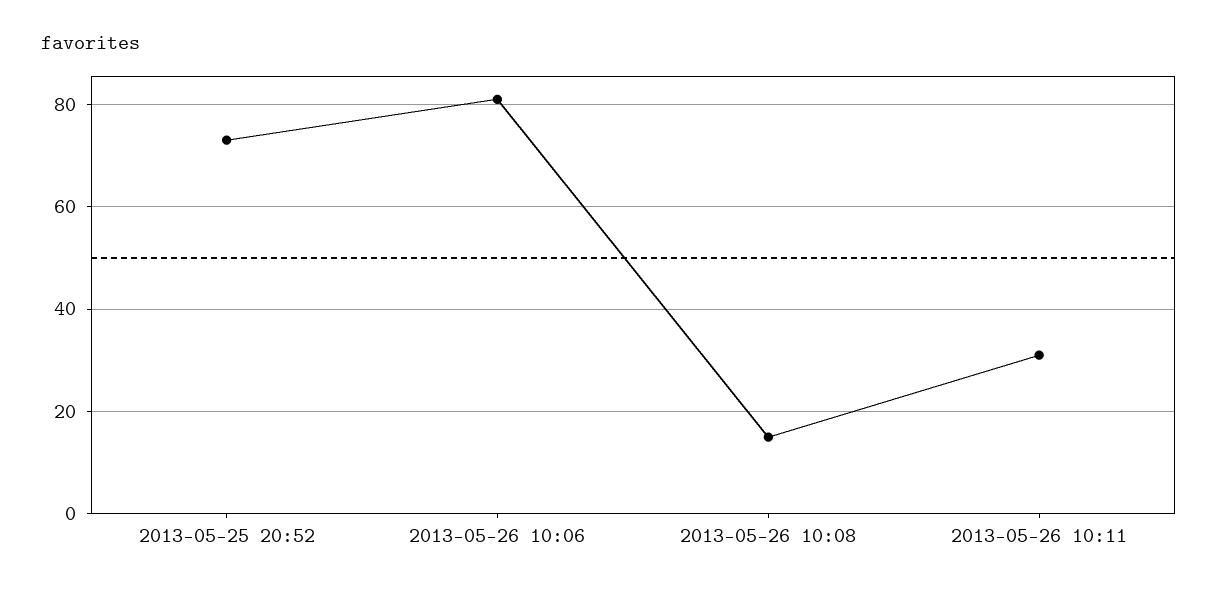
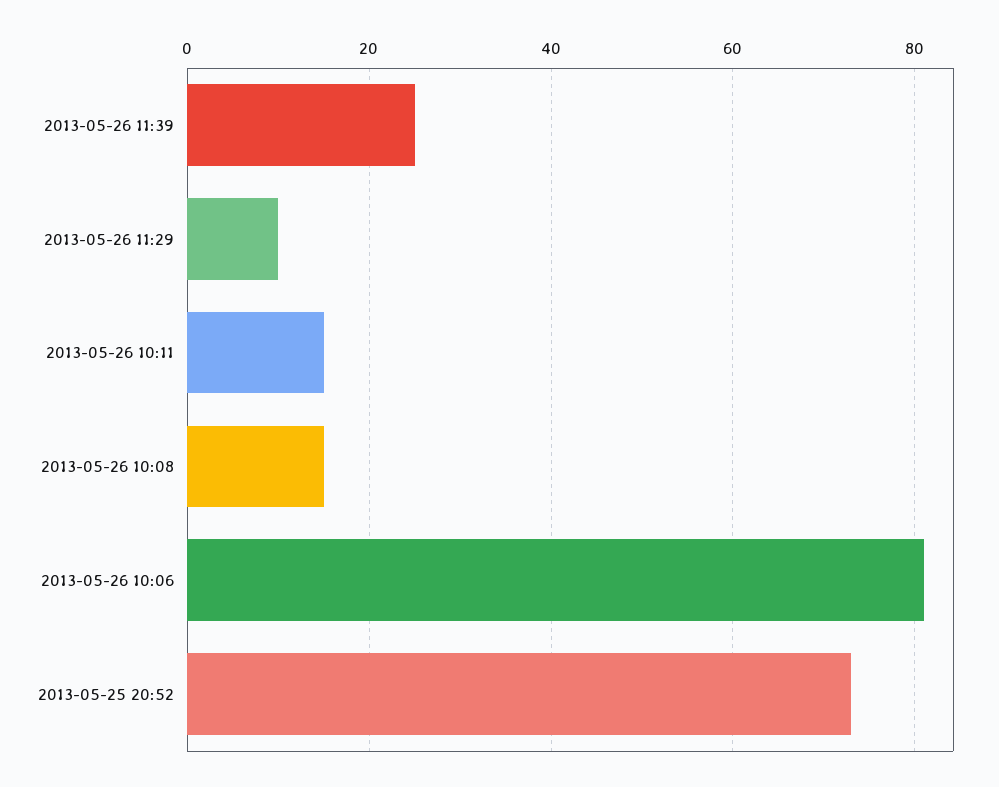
2013-05-26 10:11: 30 -> 15
2013-05-26 11:39: none -> 25
2013-05-26 11:29: none -> 10

